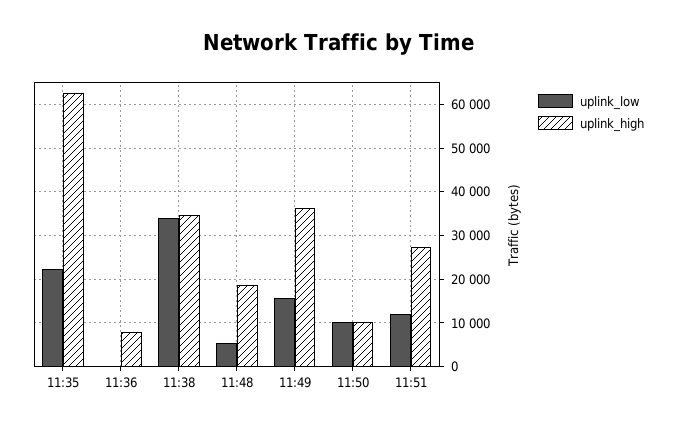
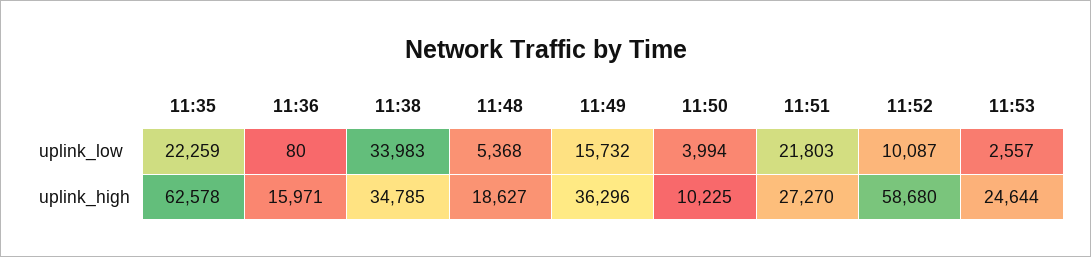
uplink_high, 11:36: 8000 -> 15971
uplink_low, 11:50: 10000 -> 3994
uplink_low, 11:51: 12000 -> 21803
uplink_low, 11:52: none -> 10087
uplink_low, 11:53: none -> 2557
uplink_high, 11:52: none -> 58680
uplink_high, 11:53: none -> 24644

